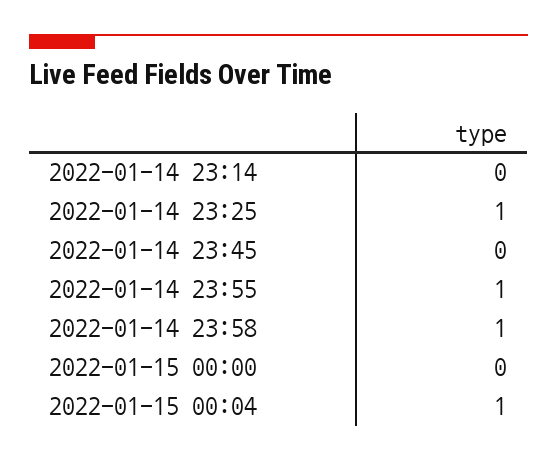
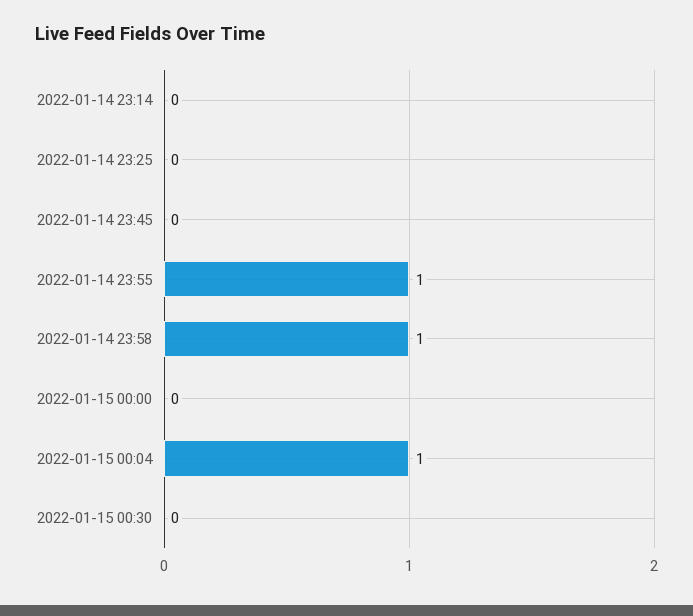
2022-01-14 23:25: 1 -> 0
2022-01-15 00:30: none -> 0

